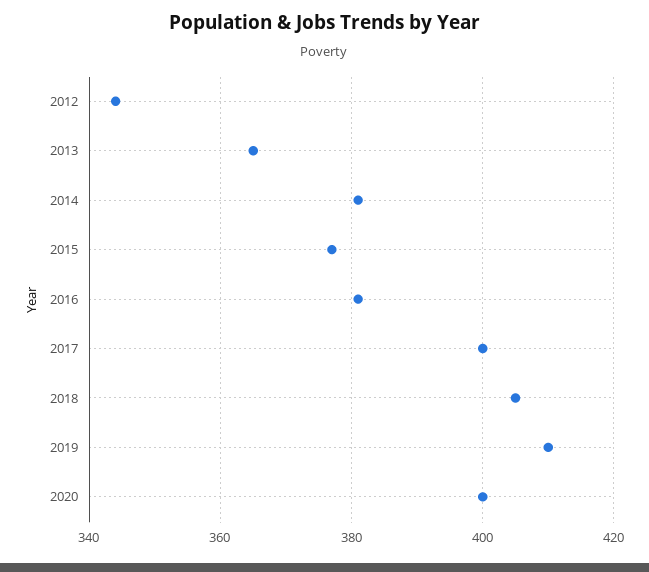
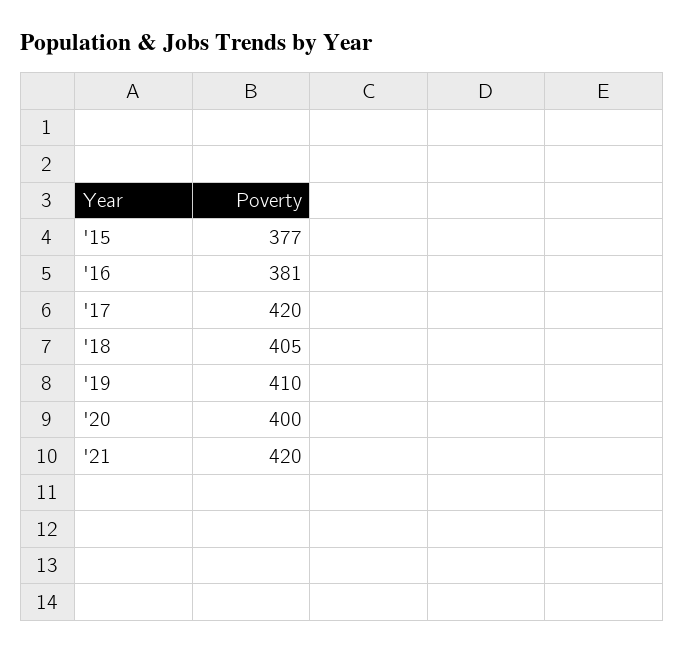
2012: 345 -> none
2013: 365 -> none
2014: 380 -> none
2017: 400 -> 420
'21: none -> 420

